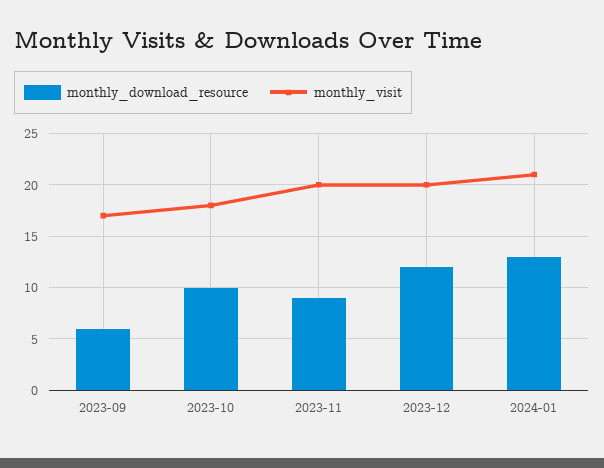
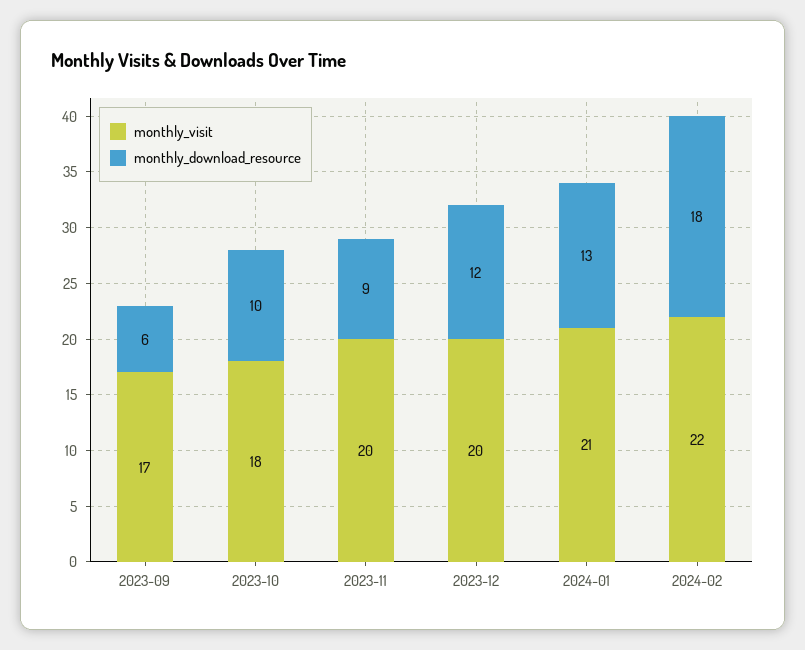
monthly_visit, 2024-02: none -> 22
monthly_download_resource, 2024-02: none -> 18

